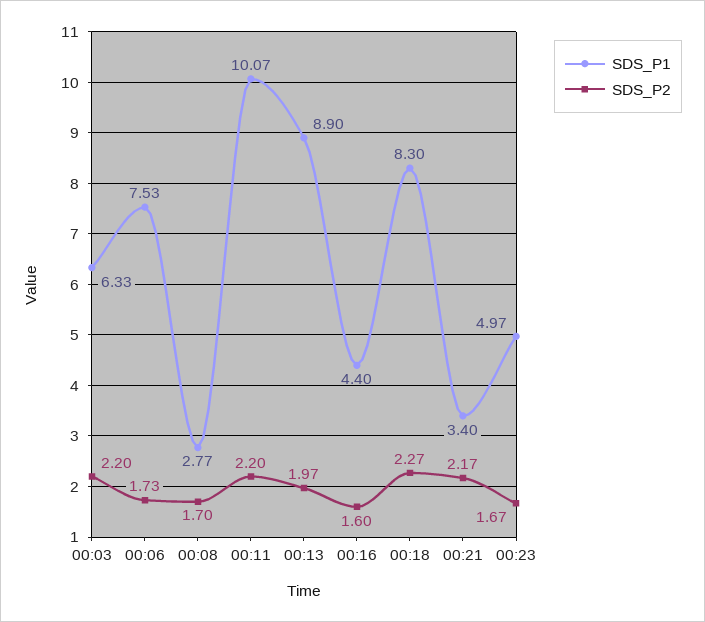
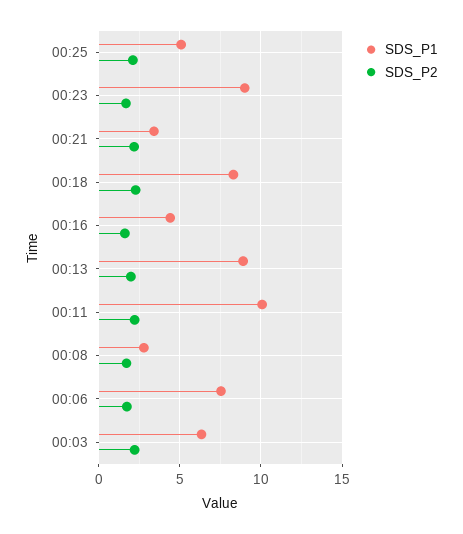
SDS_P1, 00:23: 4.97 -> 9
SDS_P1, 00:25: none -> 5
SDS_P2, 00:25: none -> 2

